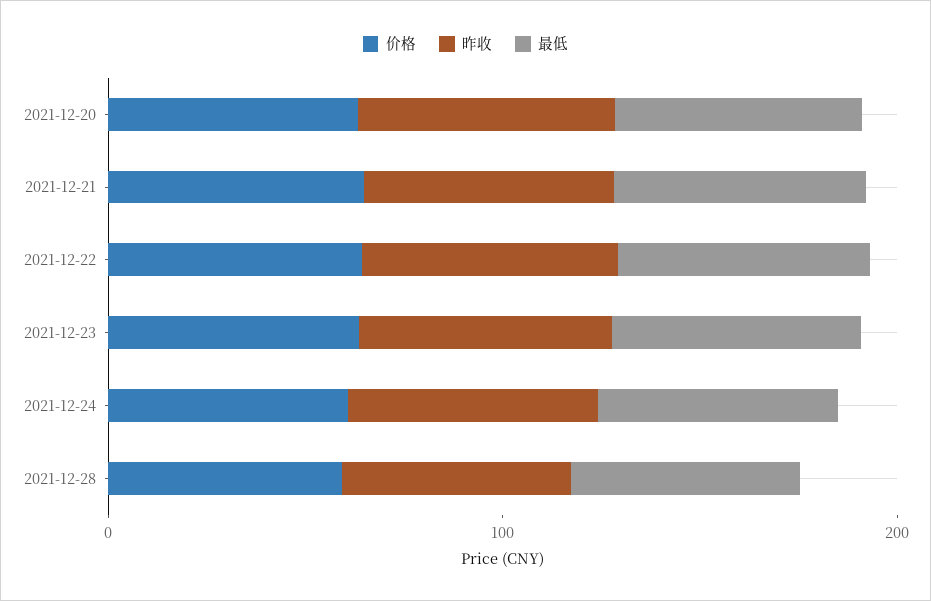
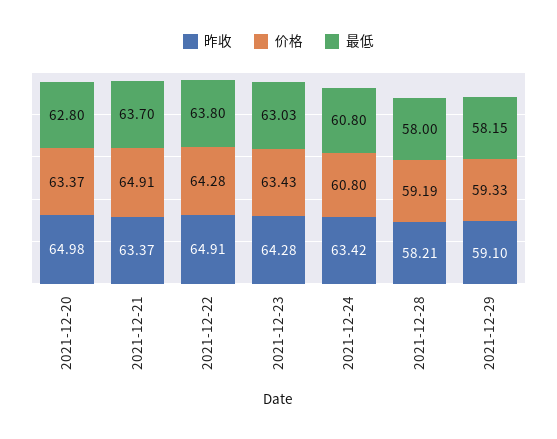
昨收, 2021-12-29: none -> 59.1
价格, 2021-12-29: none -> 59.33
最低, 2021-12-29: none -> 58.15

